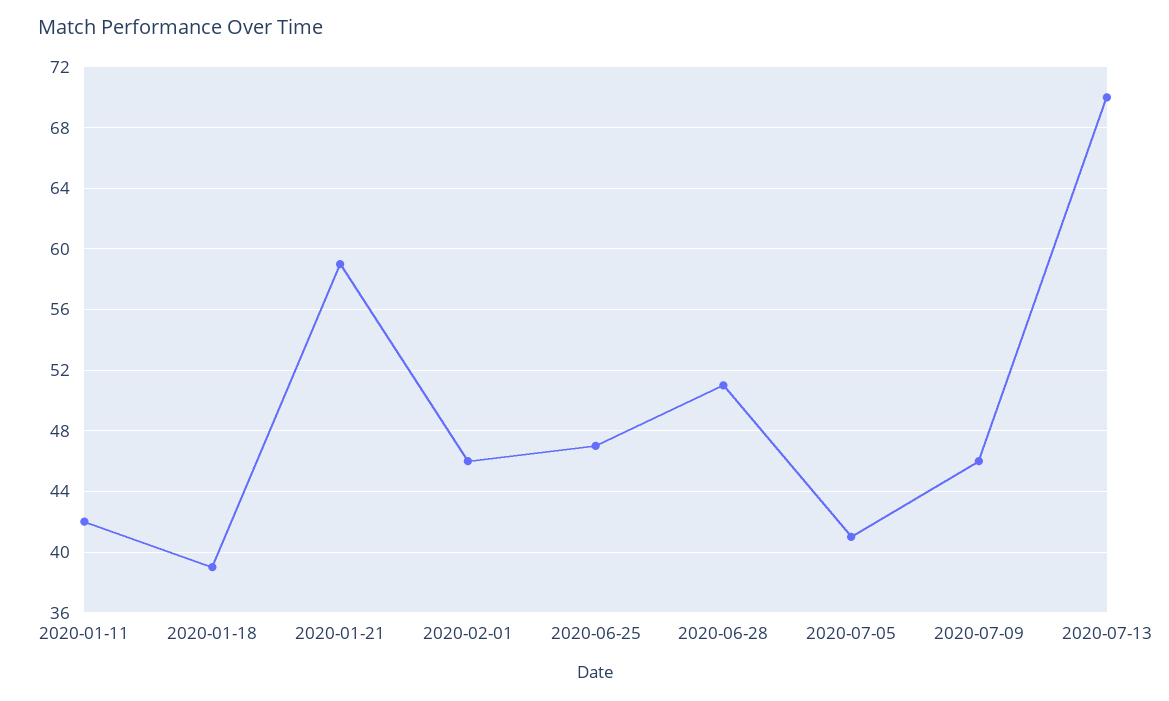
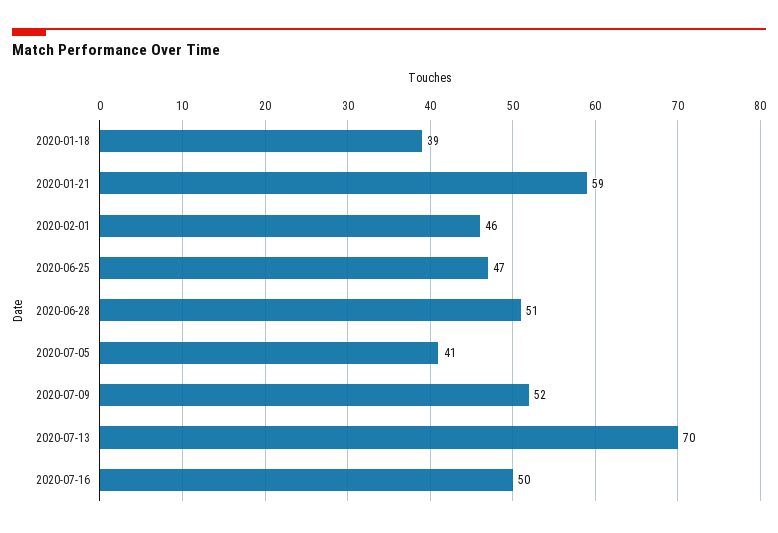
2020-01-11: 42 -> none
2020-07-09: 46 -> 52
2020-07-16: none -> 50

